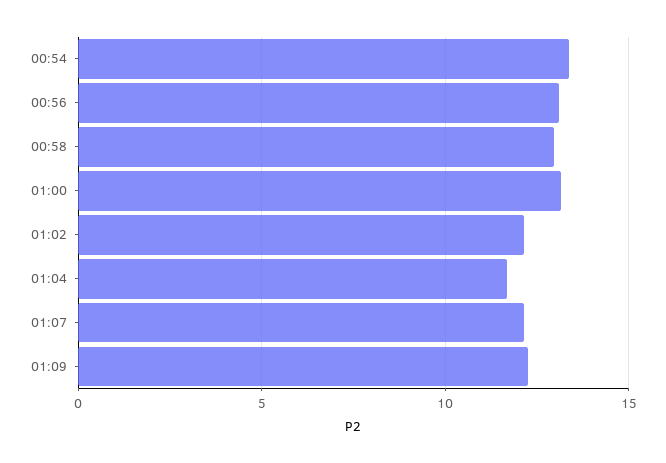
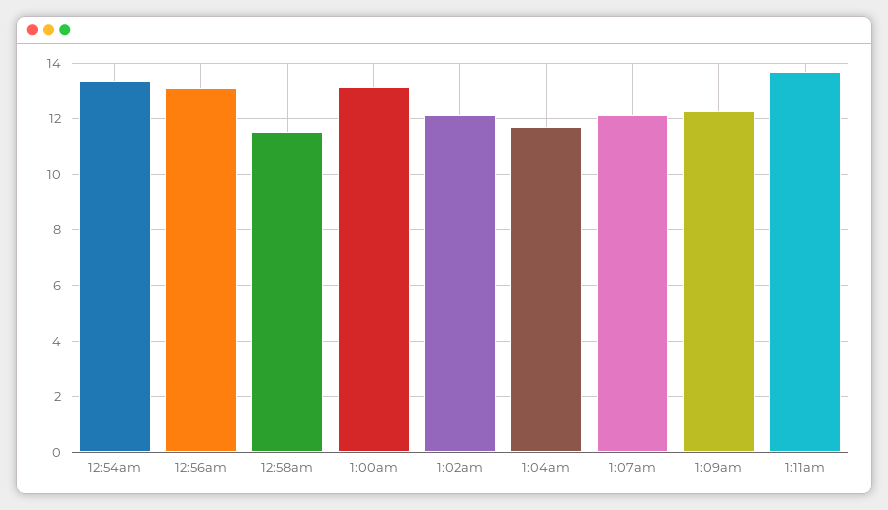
00:58: 13 -> 11.5
1:11am: none -> 13.75

